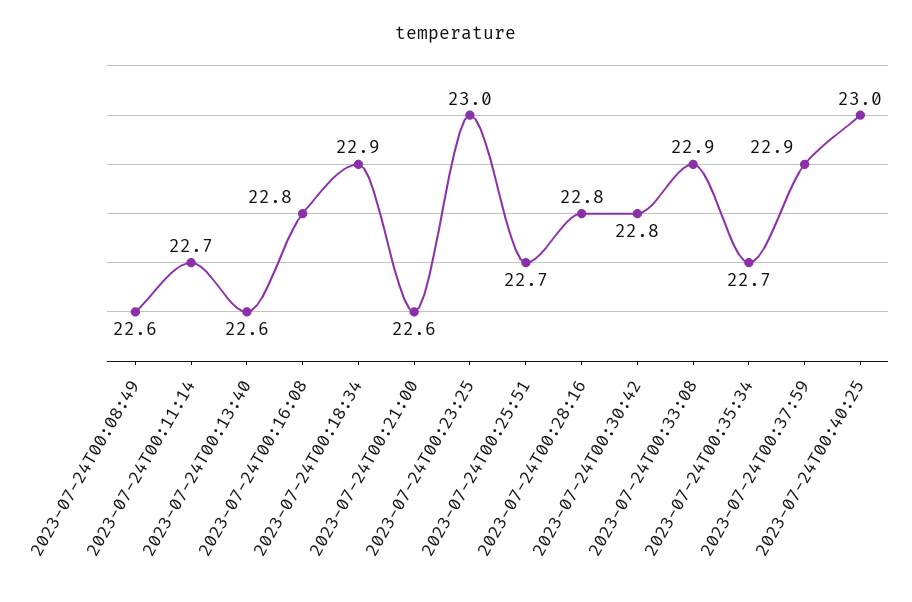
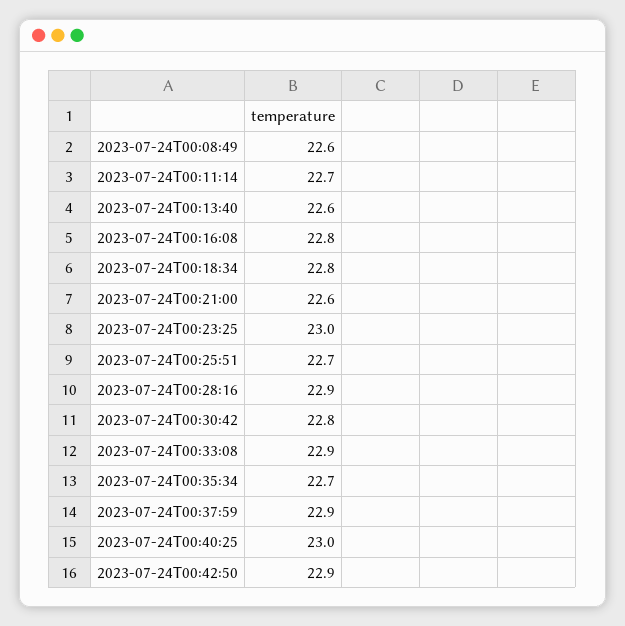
2023-07-24T00:18:34: 22.9 -> 22.8
2023-07-24T00:28:16: 22.8 -> 22.9
2023-07-24T00:42:50: none -> 22.9

